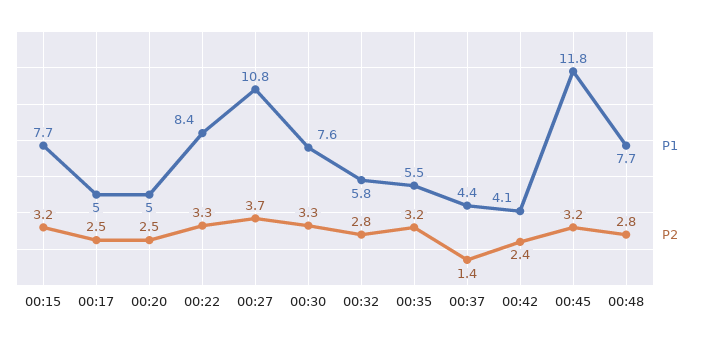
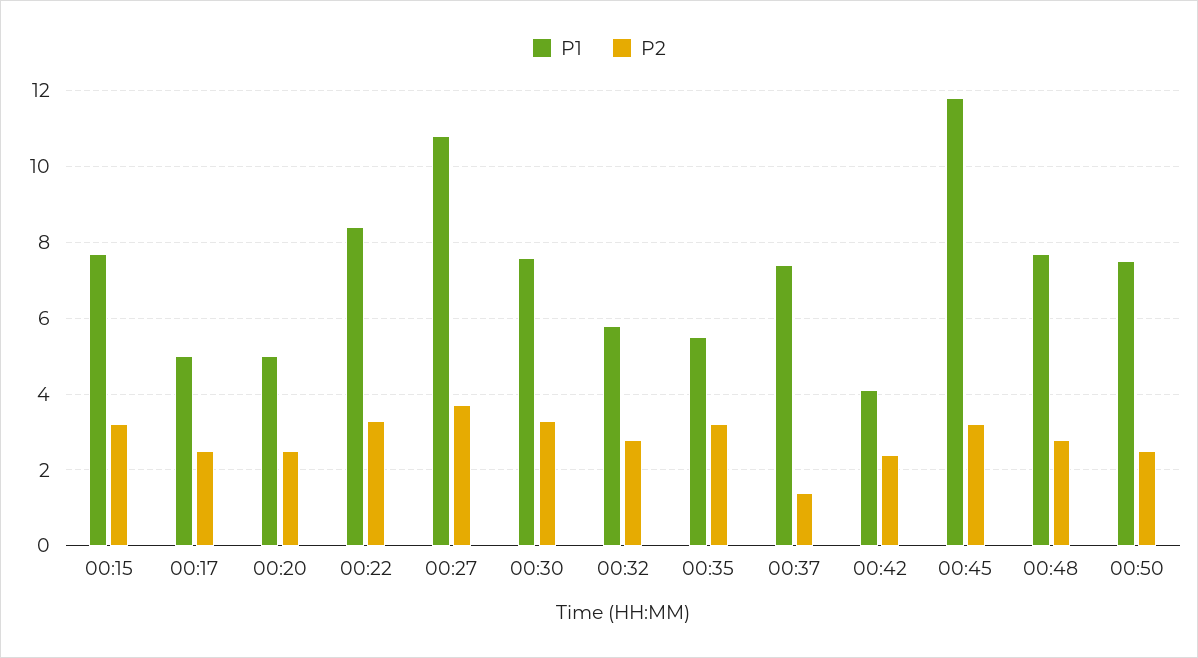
P1, 00:37: 4.4 -> 7.5
P1, 00:50: none -> 7.5
P2, 00:50: none -> 2.5

